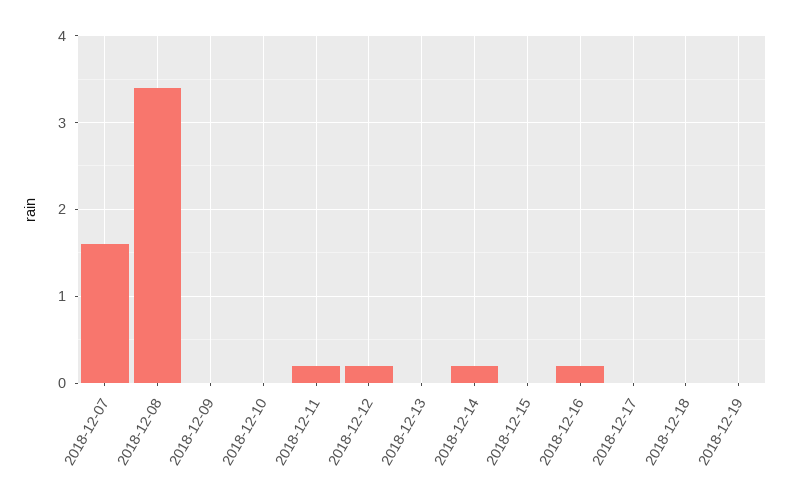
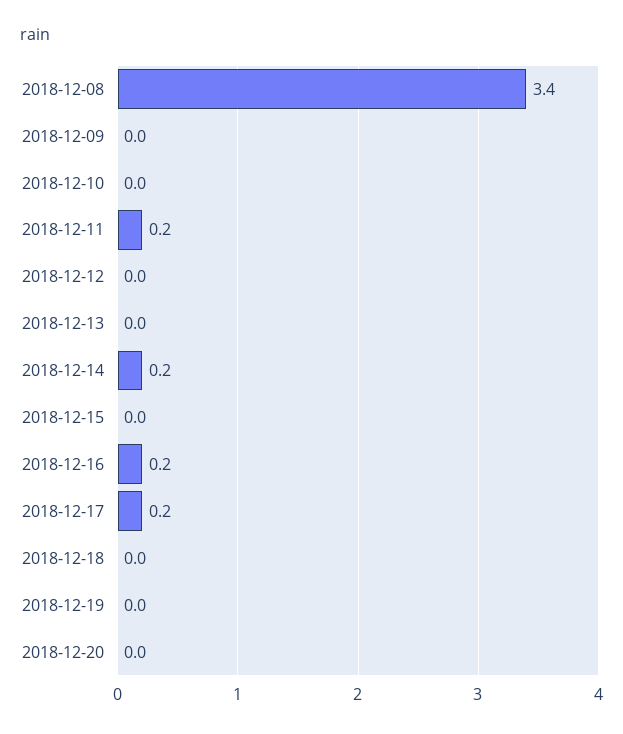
2018-12-07: 1.6 -> none
2018-12-12: 0.2 -> 0
2018-12-17: 0 -> 0.2
2018-12-20: none -> 0

